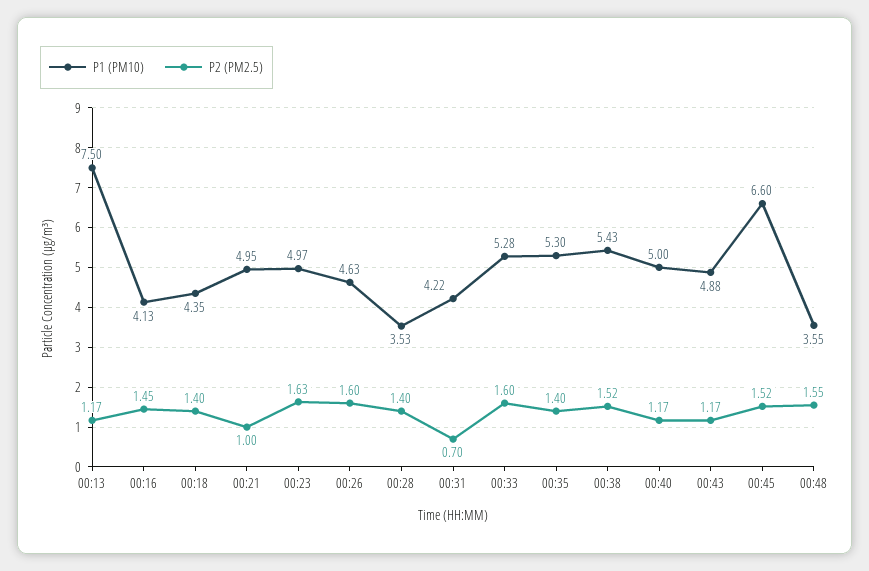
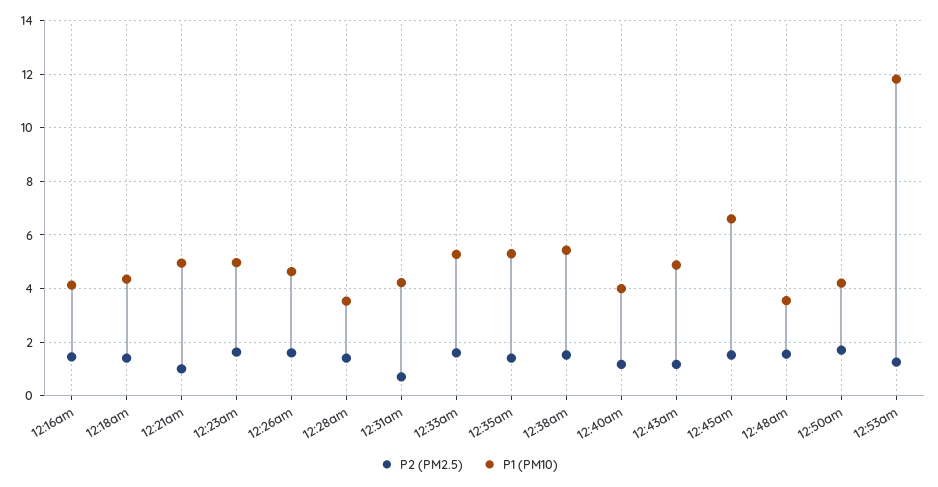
P1 (PM10), 00:13: 7.5 -> none
P2 (PM2.5), 00:13: 1.17 -> none
P1 (PM10), 00:40: 5 -> 4
P2 (PM2.5), 12:50am: none -> 1.75
P1 (PM10), 12:50am: none -> 4.25
P2 (PM2.5), 12:53am: none -> 1.25
P1 (PM10), 12:53am: none -> 11.75

